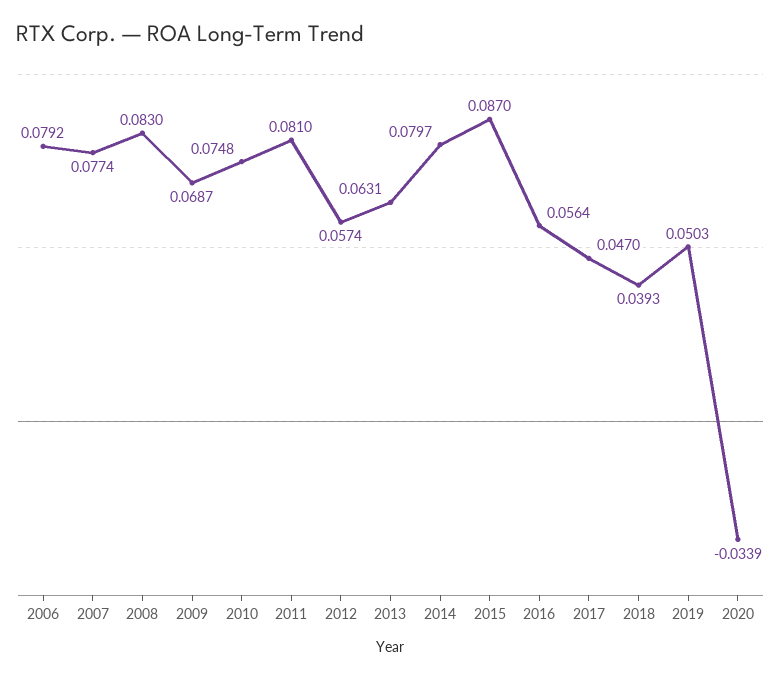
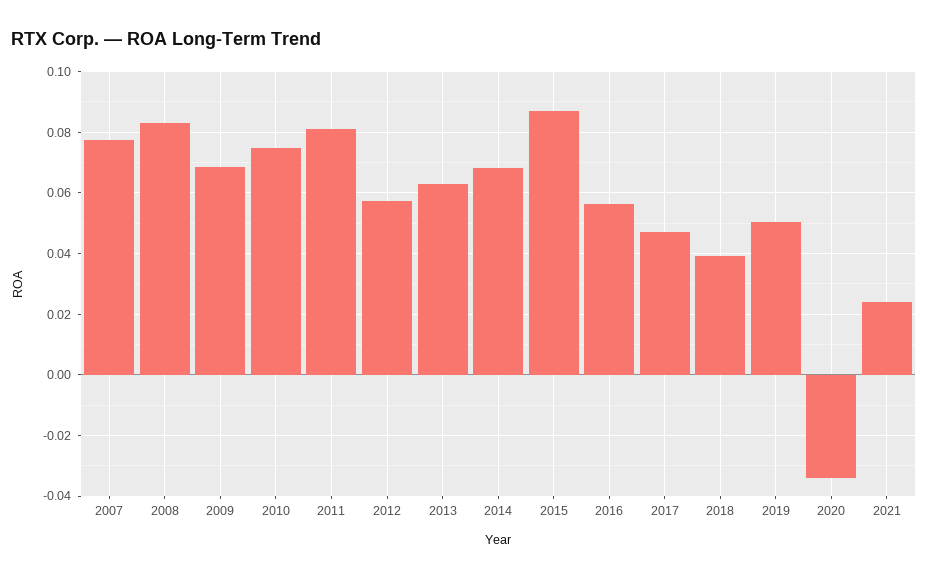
2006: 0.0792 -> none
2014: 0.0797 -> 0.068
2021: none -> 0.024

